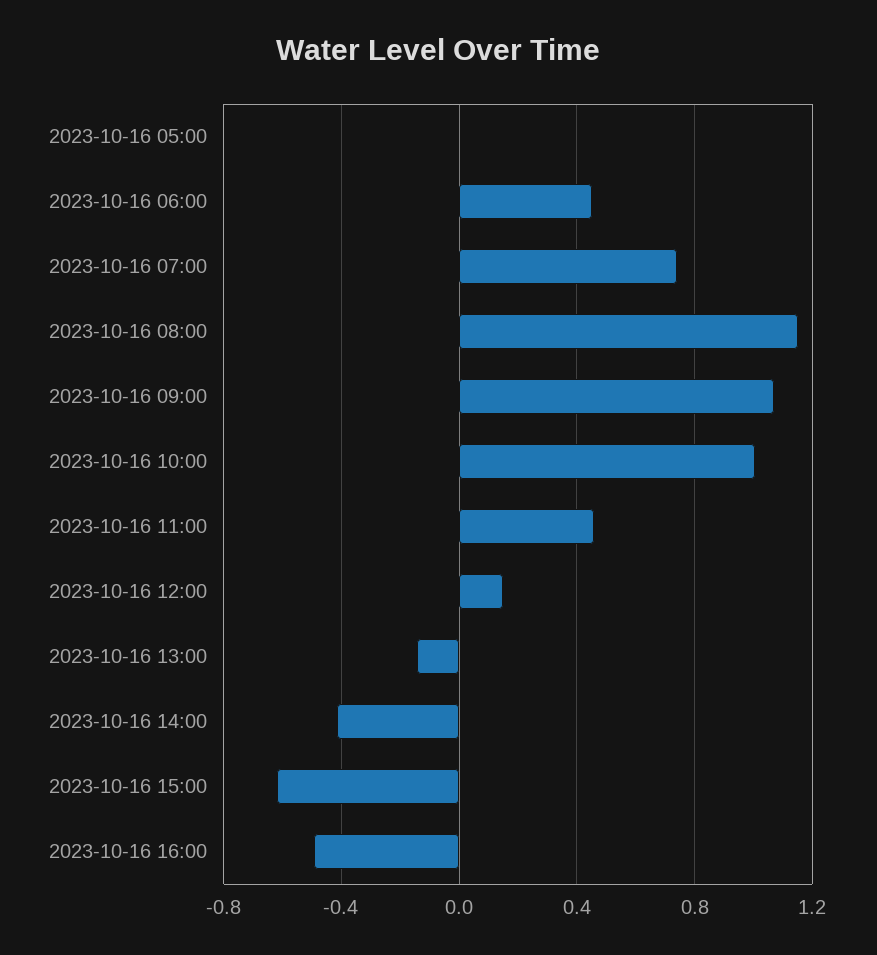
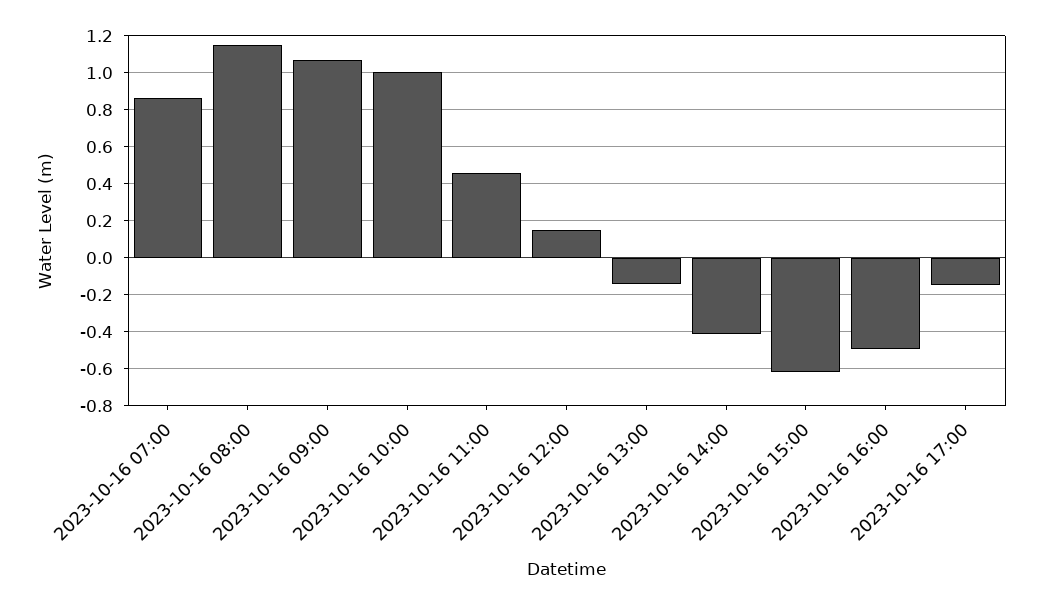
2023-10-16 05:00: 0 -> none
2023-10-16 06:00: 0.45 -> none
2023-10-16 07:00: 0.75 -> 0.85
2023-10-16 17:00: none -> -0.15

